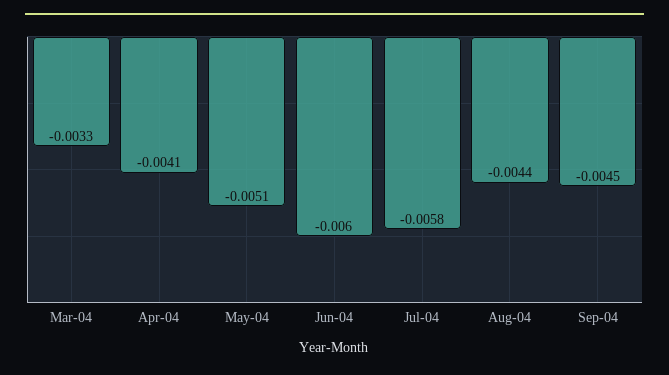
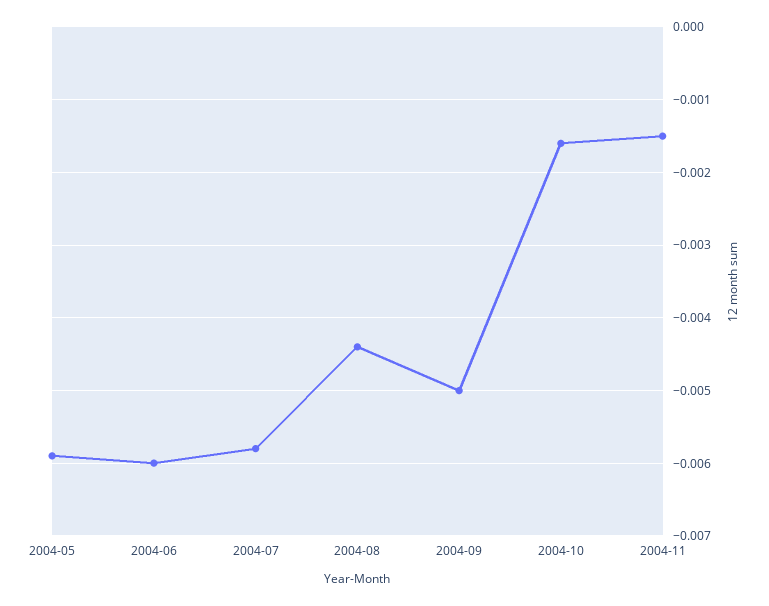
Mar-04: -0.0033 -> none
Apr-04: -0.0041 -> none
May-04: -0.0051 -> -0.0059
Sep-04: -0.0045 -> -0.005
2004-10: none -> -0.0016
2004-11: none -> -0.0015

